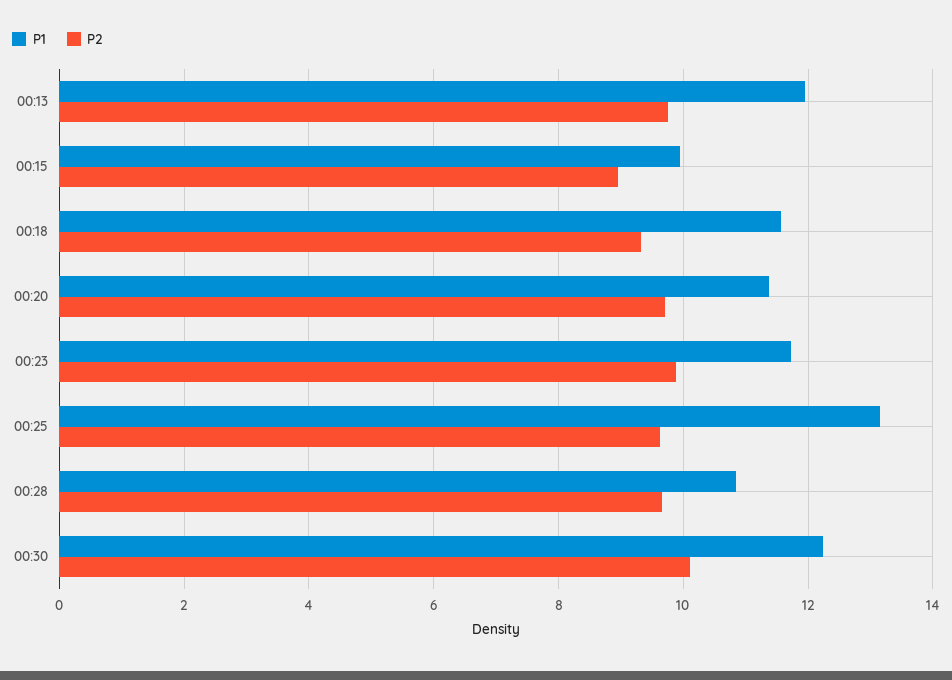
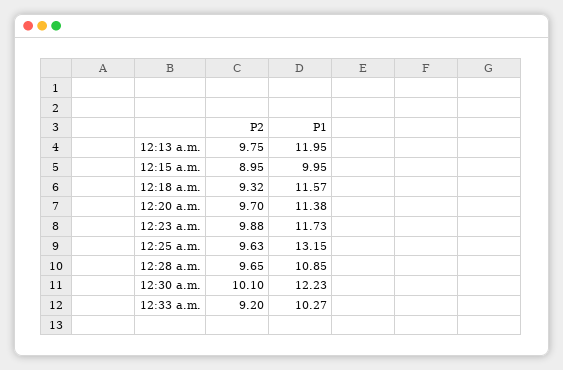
P2, 12:33 a.m.: none -> 9.2
P1, 12:33 a.m.: none -> 10.27

